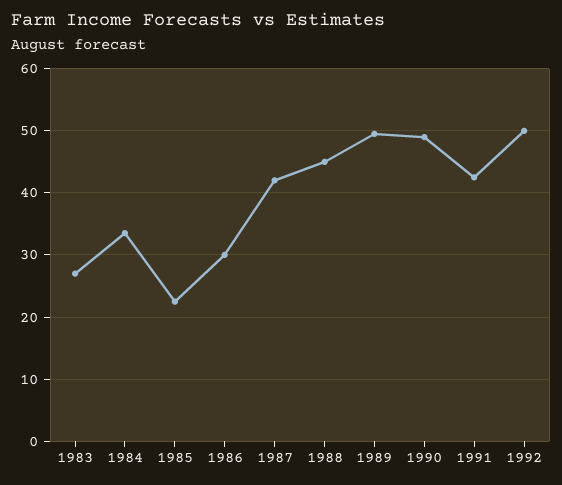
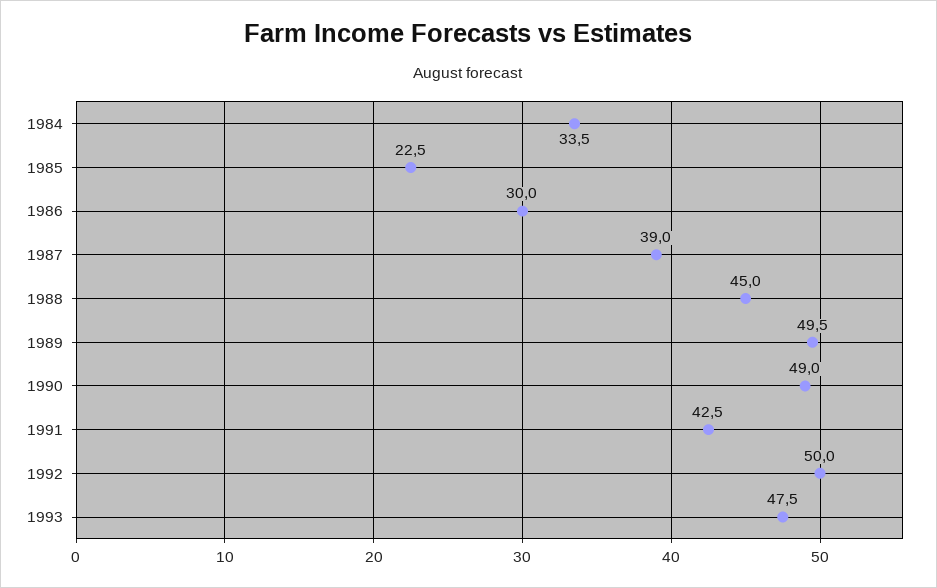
1983: 27 -> none
1987: 42 -> 39
1993: none -> 47.5

